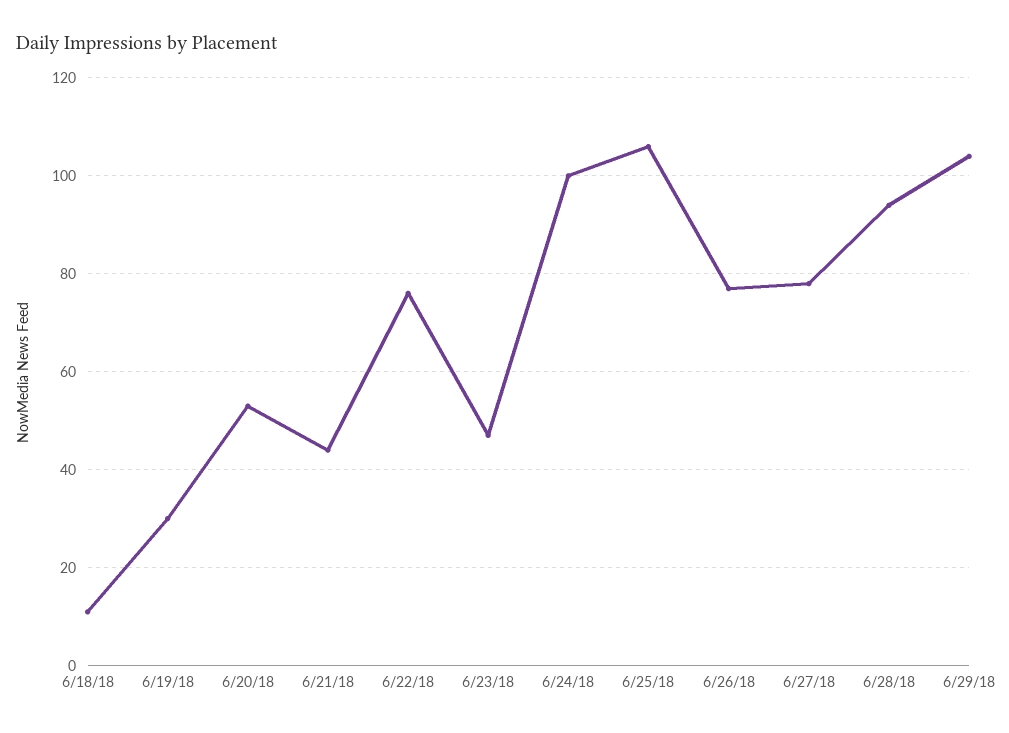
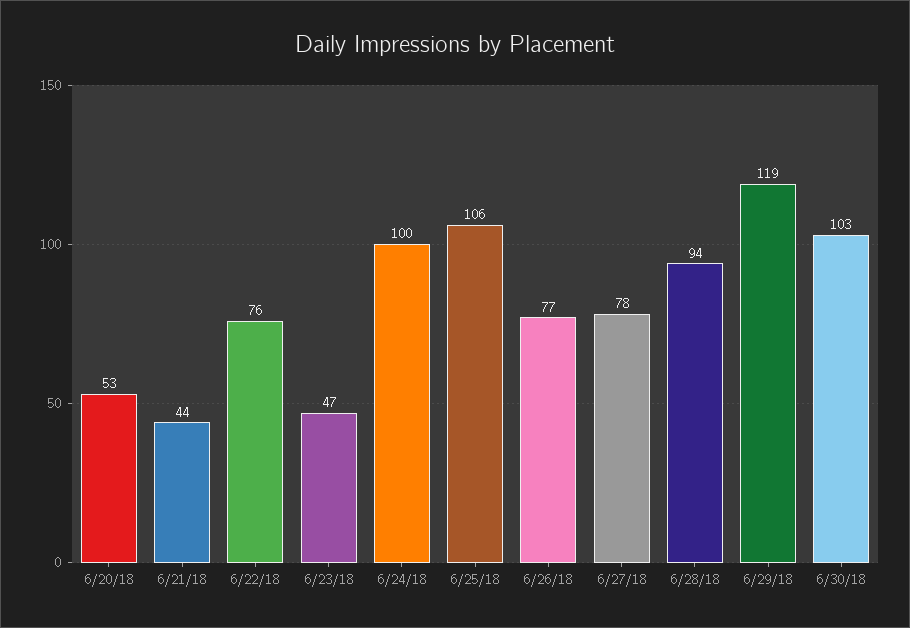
6/18/18: 10 -> none
6/19/18: 30 -> none
6/29/18: 105 -> 119
6/30/18: none -> 103

